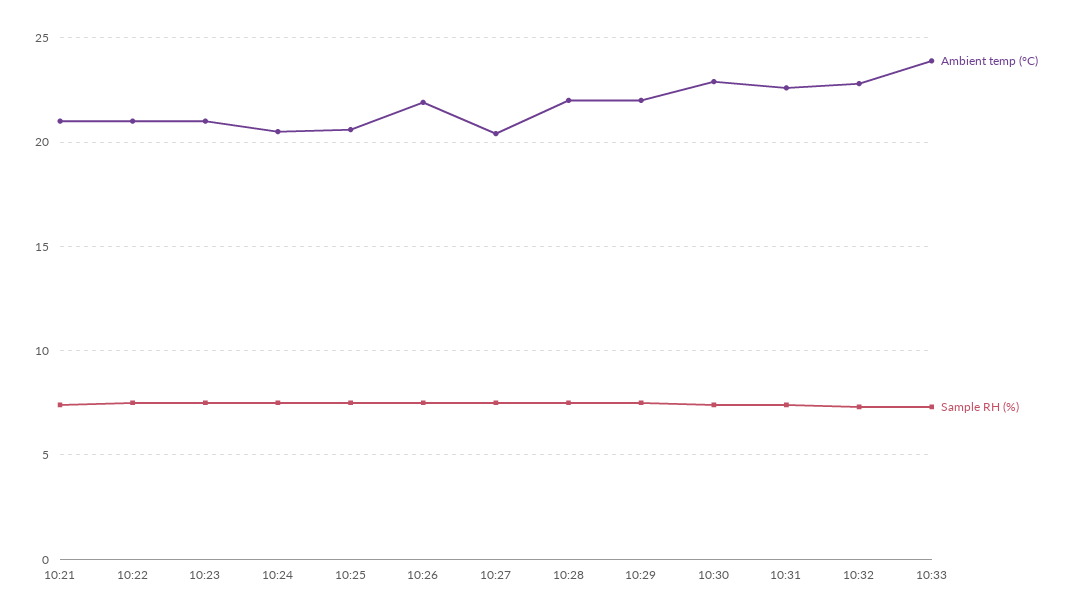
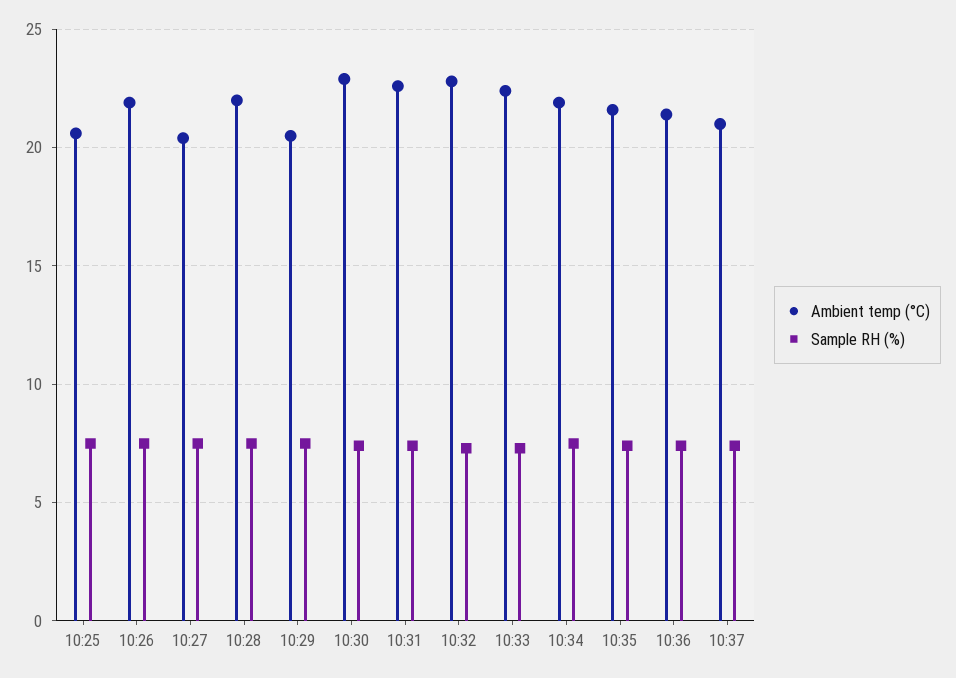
Ambient temp (°C), 10:21: 21 -> none
Sample RH (%), 10:21: 7.5 -> none
Ambient temp (°C), 10:22: 21 -> none
Sample RH (%), 10:22: 7.5 -> none
Ambient temp (°C), 10:23: 21 -> none
Sample RH (%), 10:23: 7.5 -> none
Ambient temp (°C), 10:24: 20.5 -> none
Sample RH (%), 10:24: 7.5 -> none
Ambient temp (°C), 10:29: 22 -> 20.5
Ambient temp (°C), 10:33: 24 -> 22.5
Ambient temp (°C), 10:34: none -> 22
Sample RH (%), 10:34: none -> 7.5
Ambient temp (°C), 10:35: none -> 21.5
Sample RH (%), 10:35: none -> 7.5
Ambient temp (°C), 10:36: none -> 21.5
Sample RH (%), 10:36: none -> 7.5
Ambient temp (°C), 10:37: none -> 21
Sample RH (%), 10:37: none -> 7.5

